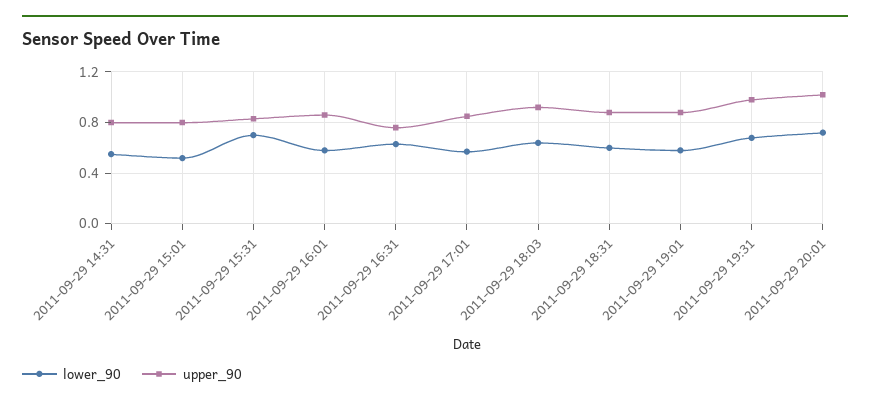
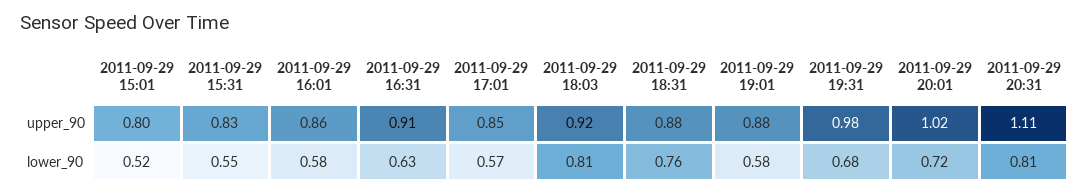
lower_90, 2011-09-29 14:31: 0.55 -> none
upper_90, 2011-09-29 14:31: 0.8 -> none
lower_90, 2011-09-29 15:31: 0.7 -> 0.55
upper_90, 2011-09-29 16:31: 0.75 -> 0.91
lower_90, 2011-09-29 18:03: 0.65 -> 0.81
lower_90, 2011-09-29 18:31: 0.6 -> 0.76
upper_90, 2011-09-29 20:31: none -> 1.11
lower_90, 2011-09-29 20:31: none -> 0.81

